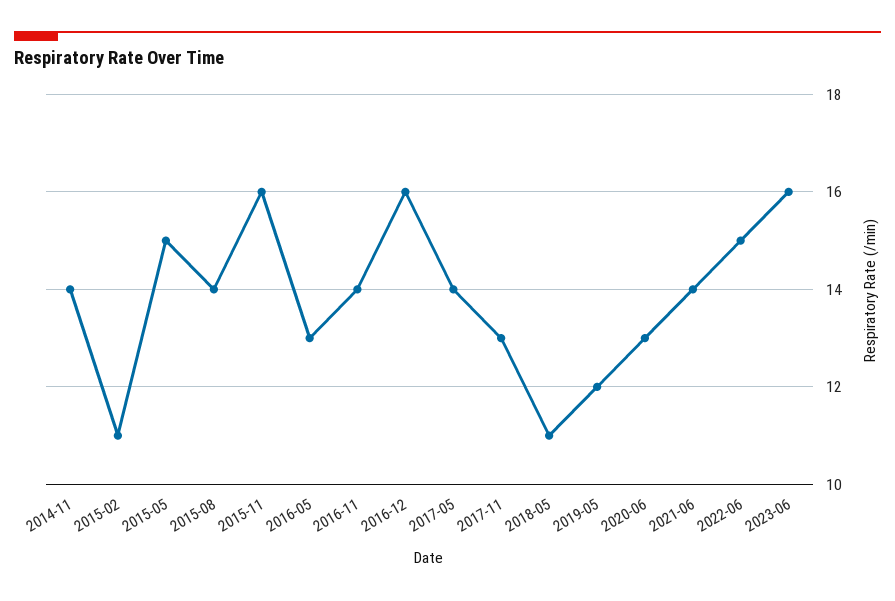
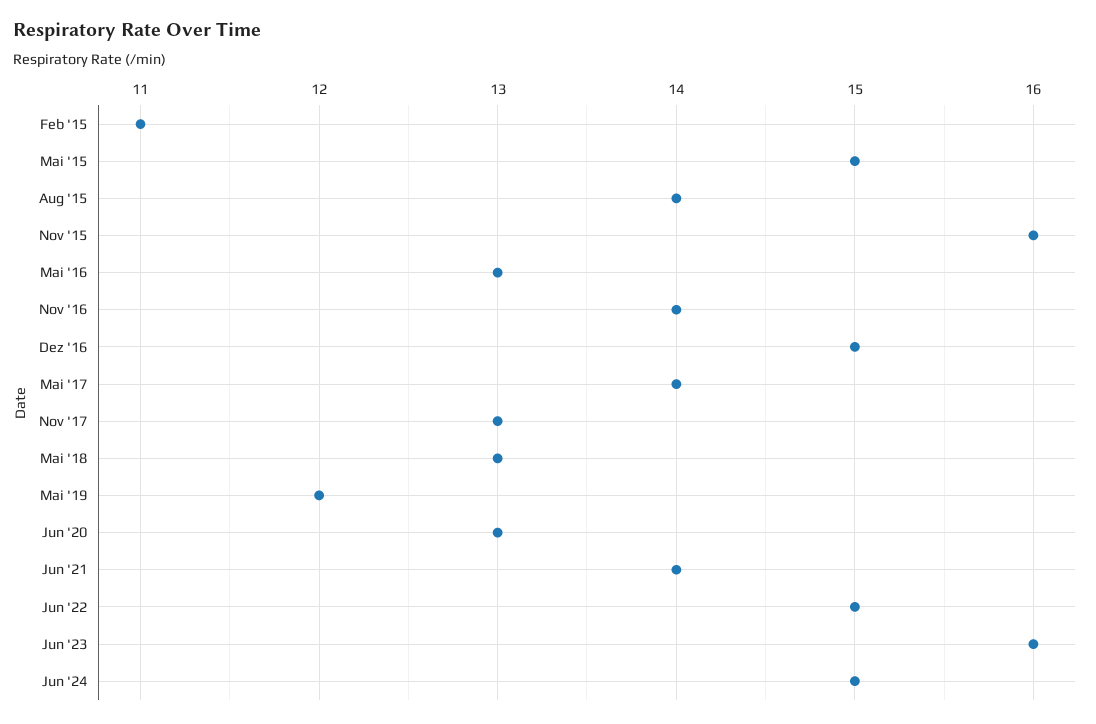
2014-11: 14 -> none
2016-12: 16 -> 15
2018-05: 11 -> 13
Jun '24: none -> 15

